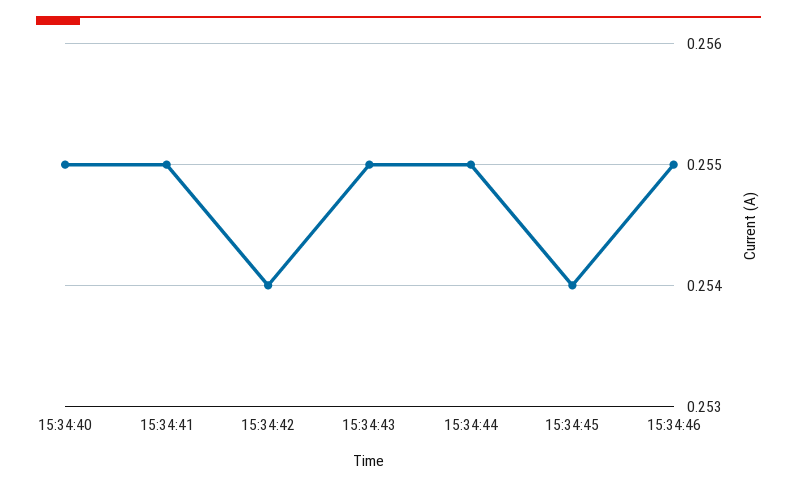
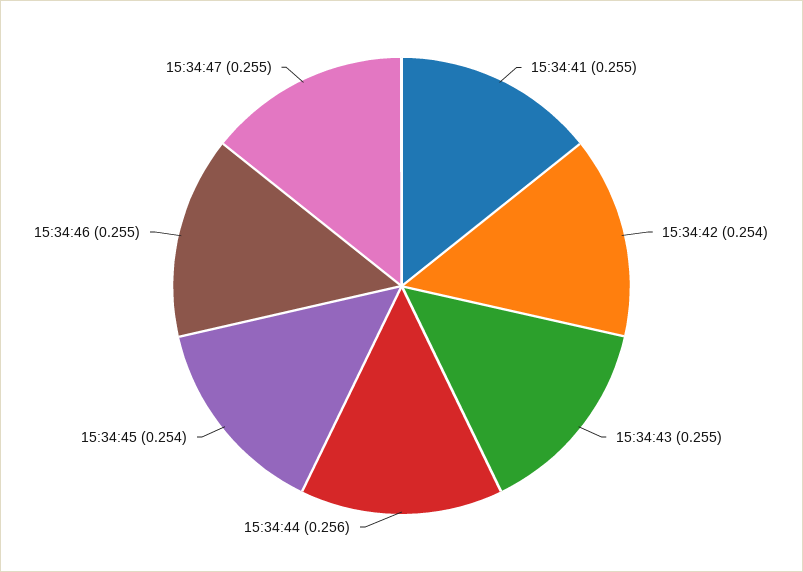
15:34:40: 0.255 -> none
15:34:44: 0.255 -> 0.256
15:34:47: none -> 0.255

